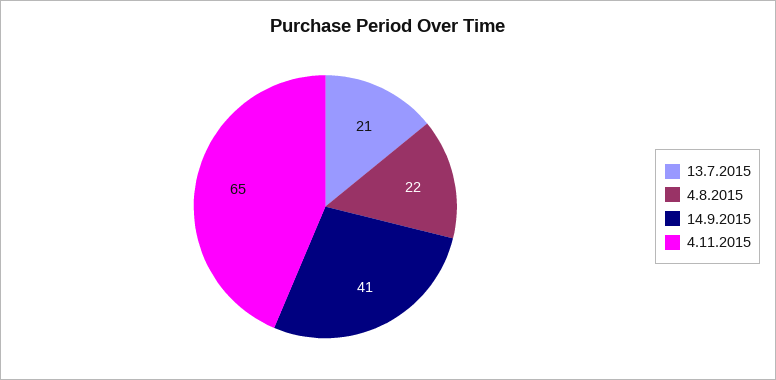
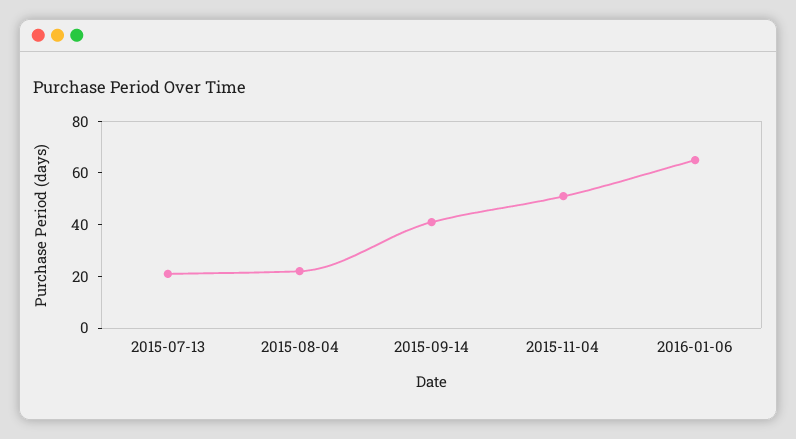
4.11.2015: 65 -> 50
2016-01-06: none -> 65

